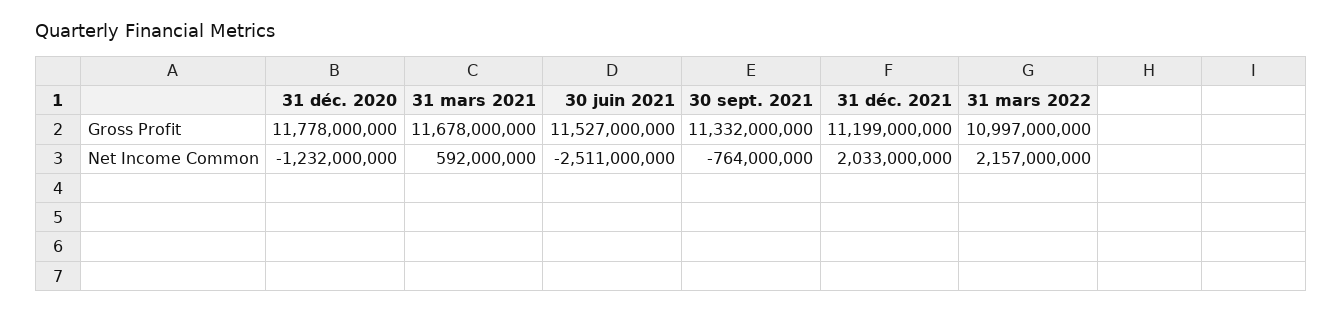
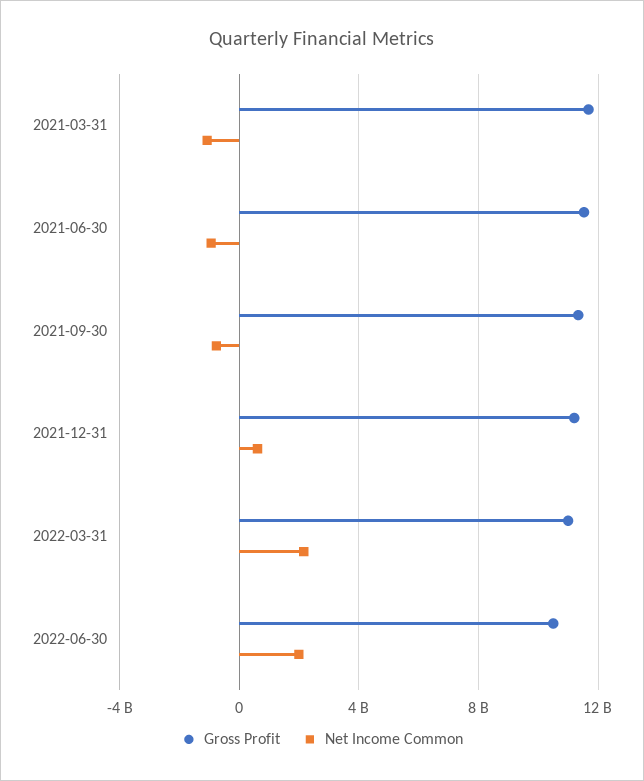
Gross Profit, 31 déc. 2020: 11778000000 -> none
Net Income Common, 31 déc. 2020: -1232000000 -> none
Net Income Common, 31 mars 2021: 592000000 -> -1000000000
Net Income Common, 30 juin 2021: -2511000000 -> -1000000000
Net Income Common, 31 déc. 2021: 2033000000 -> 500000000
Gross Profit, 2022-06-30: none -> 10500000000
Net Income Common, 2022-06-30: none -> 2000000000

